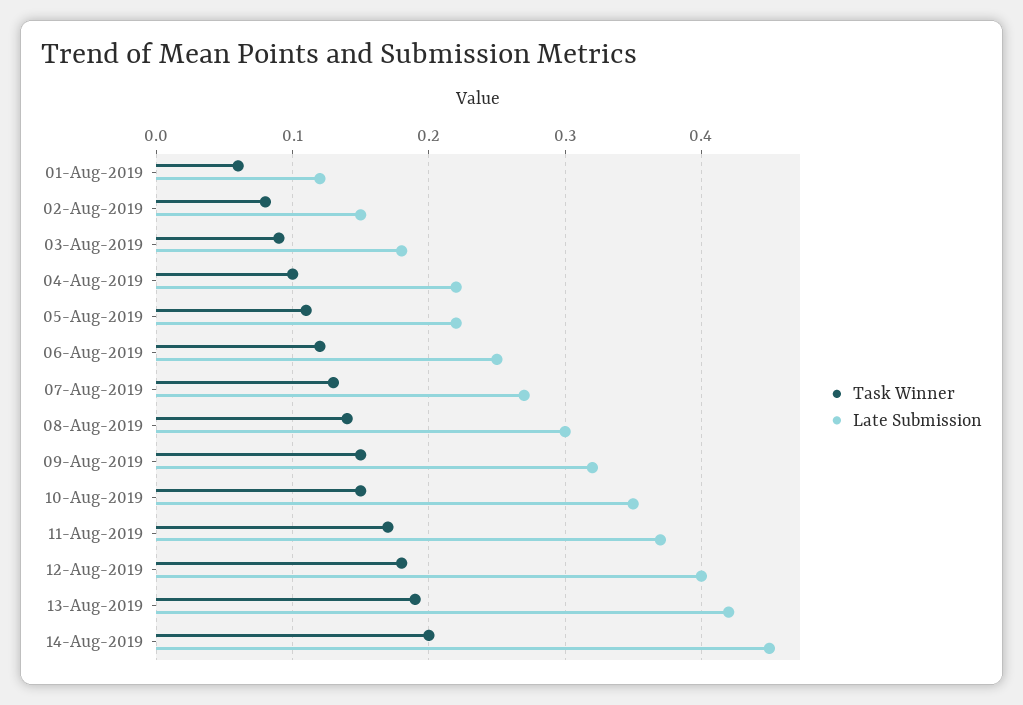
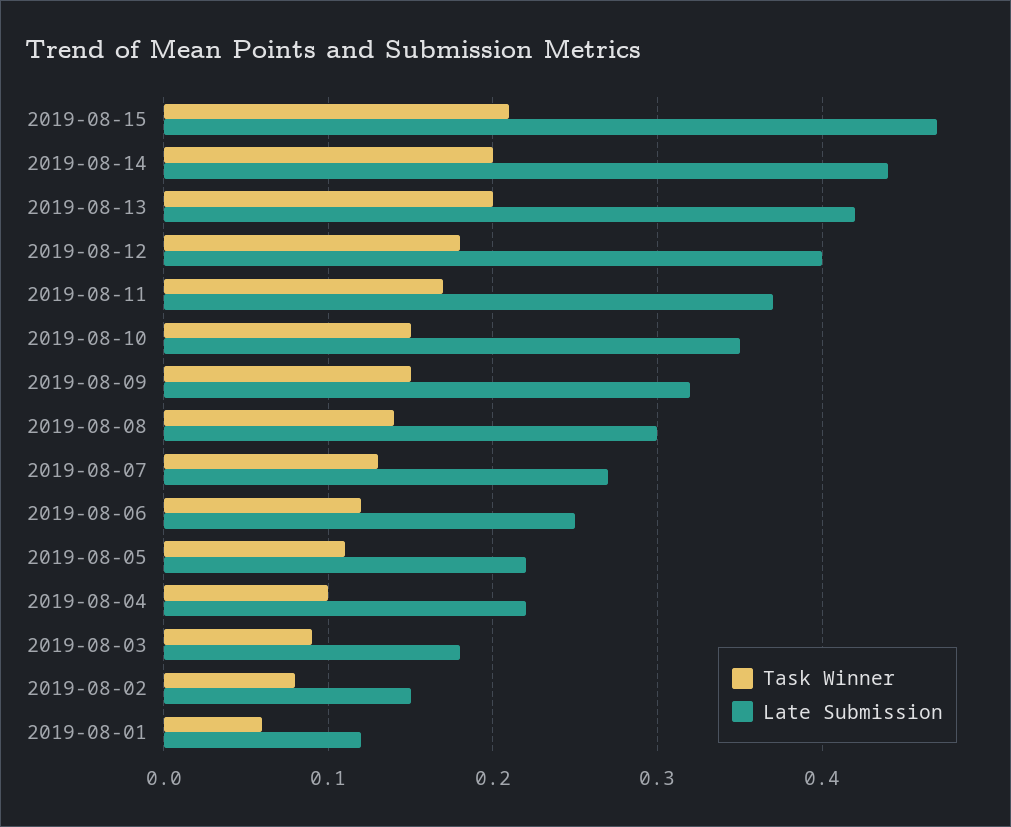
Task Winner, 13-Aug-2019: 0.19 -> 0.2
Late Submission, 14-Aug-2019: 0.45 -> 0.44
Task Winner, 2019-08-15: none -> 0.21
Late Submission, 2019-08-15: none -> 0.47

